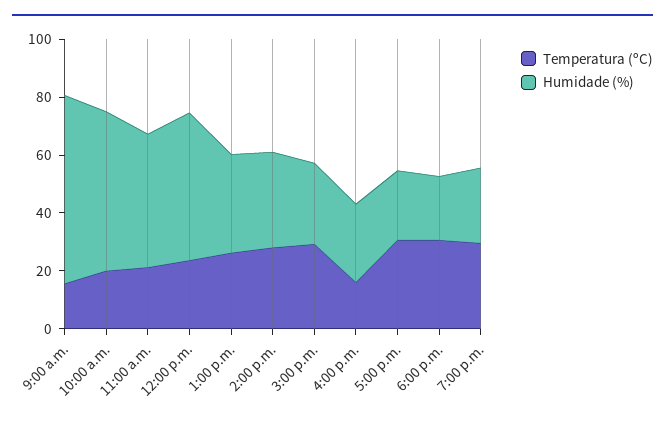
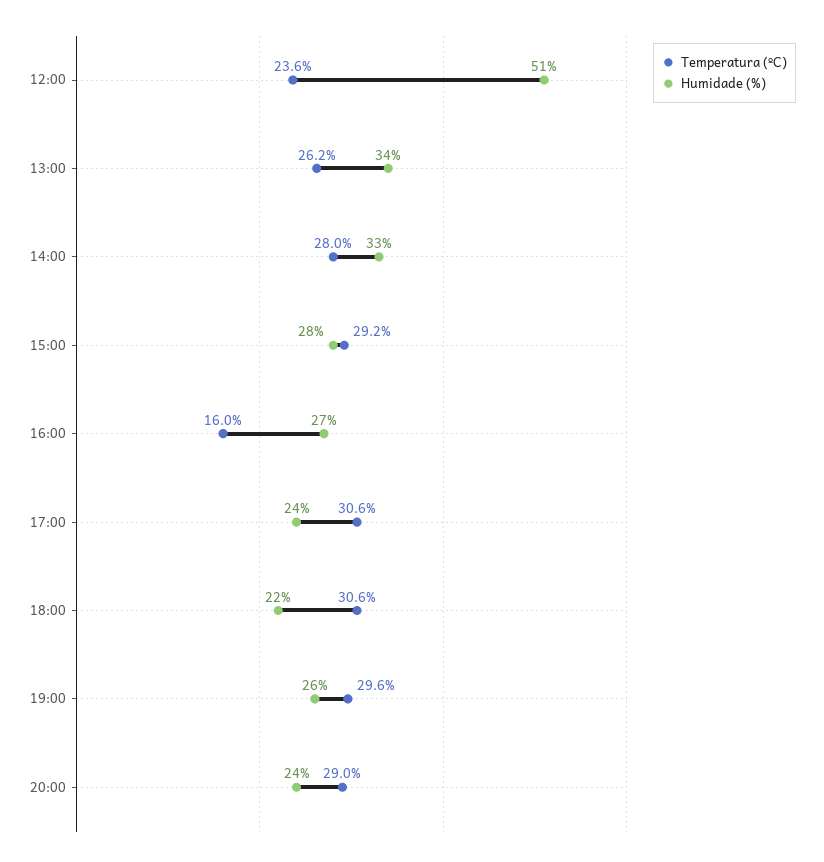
Temperatura (ºC), 9:00 a.m.: 15 -> none
Humidade (%), 9:00 a.m.: 65 -> none
Temperatura (ºC), 10:00 a.m.: 20 -> none
Humidade (%), 10:00 a.m.: 55 -> none
Temperatura (ºC), 11:00 a.m.: 20 -> none
Humidade (%), 11:00 a.m.: 45 -> none
Temperatura (ºC), 20:00: none -> 29
Humidade (%), 20:00: none -> 24

